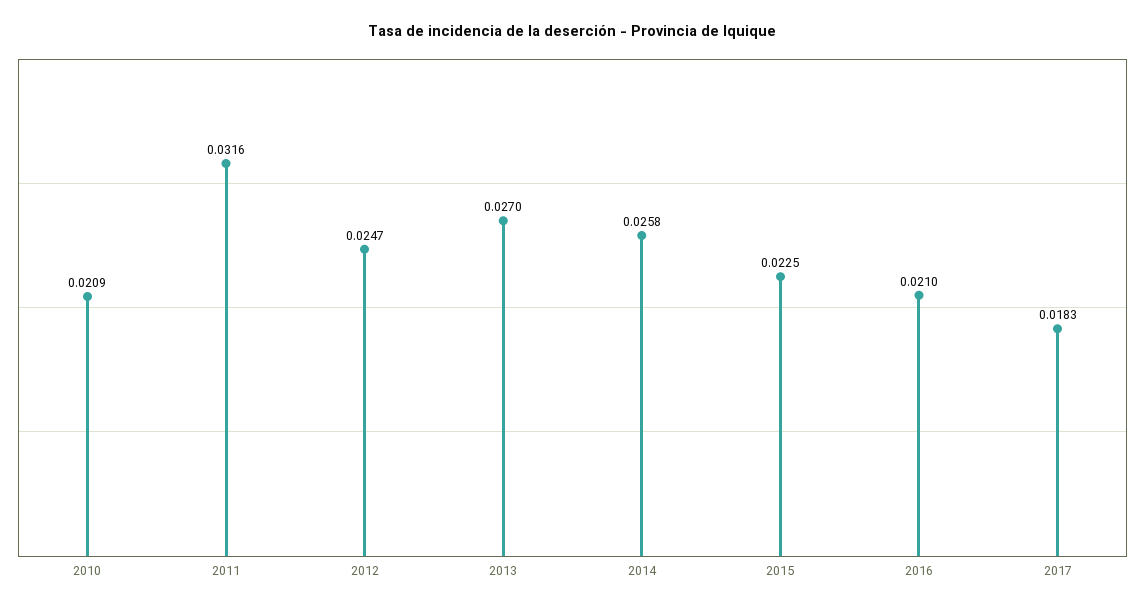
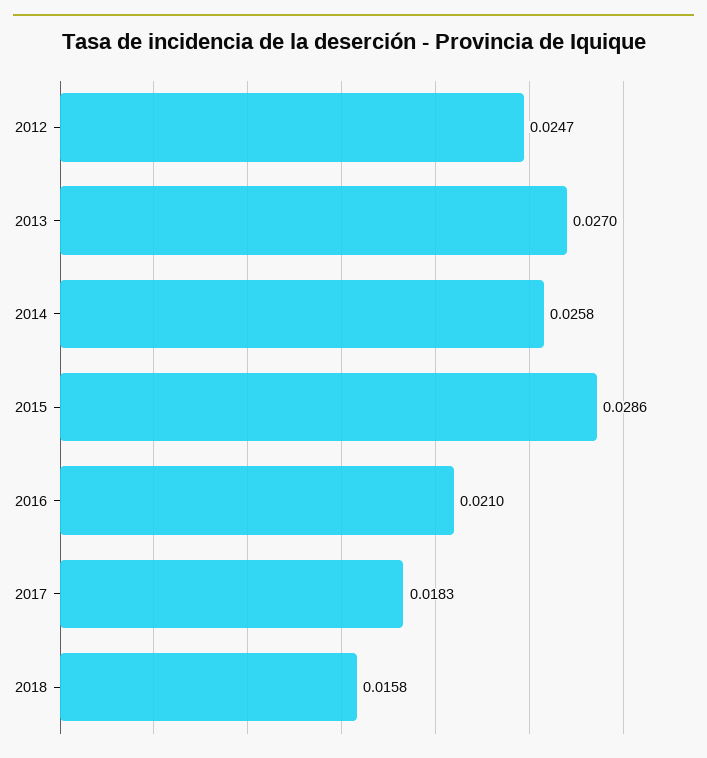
2010: 0.0209 -> none
2011: 0.0316 -> none
2015: 0.0225 -> 0.0286
2018: none -> 0.0158

